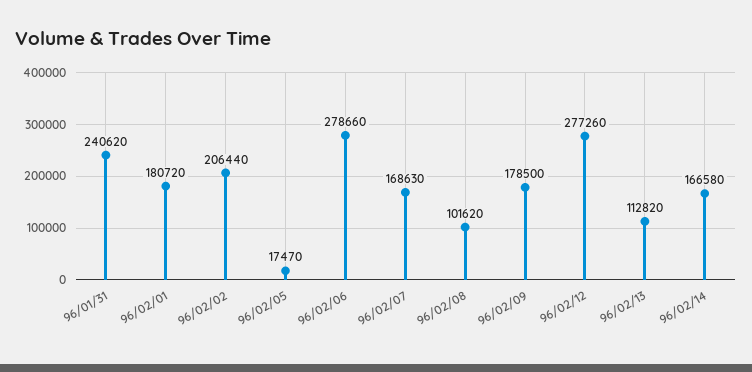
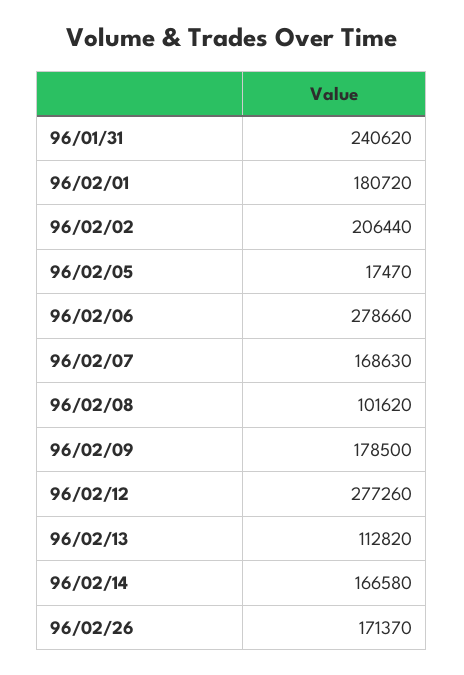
96/02/26: none -> 171370

